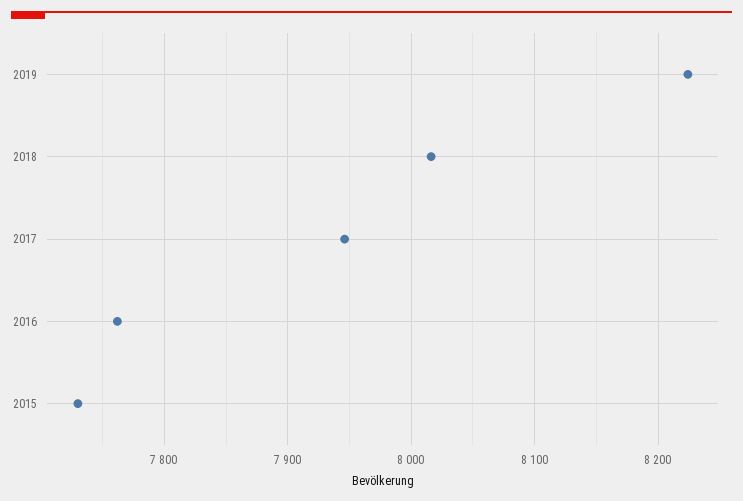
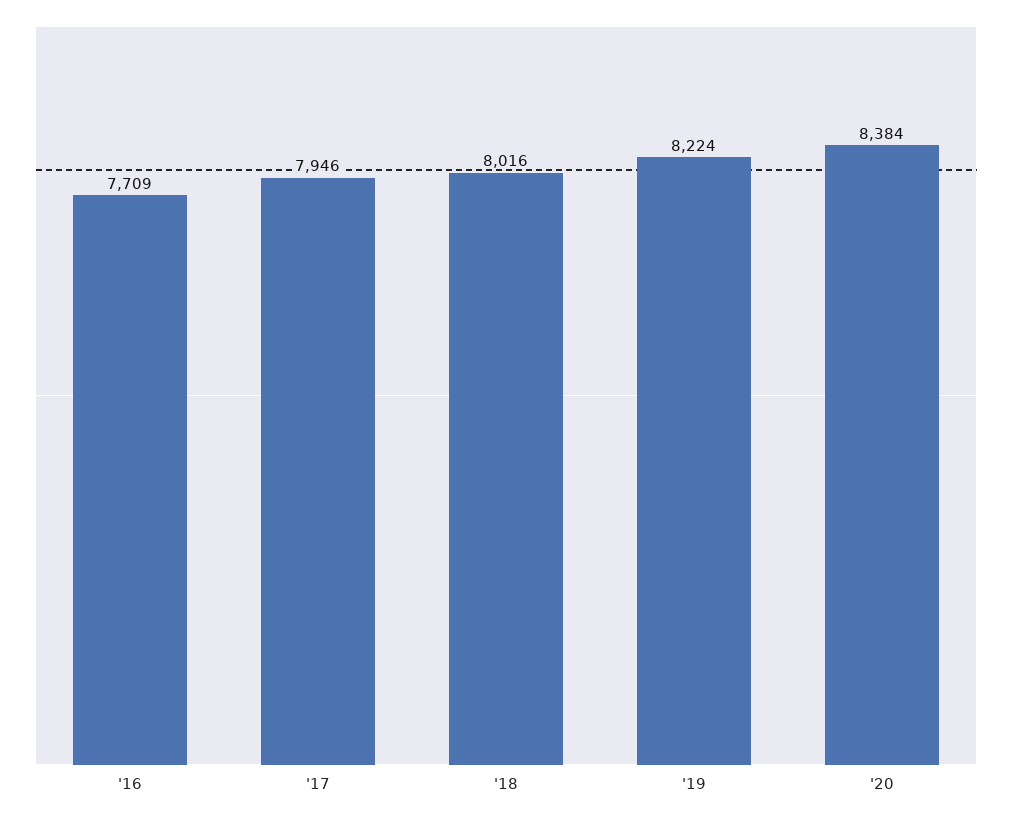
2016: 7760 -> 7709
2015: 7730 -> none
'20: none -> 8384

